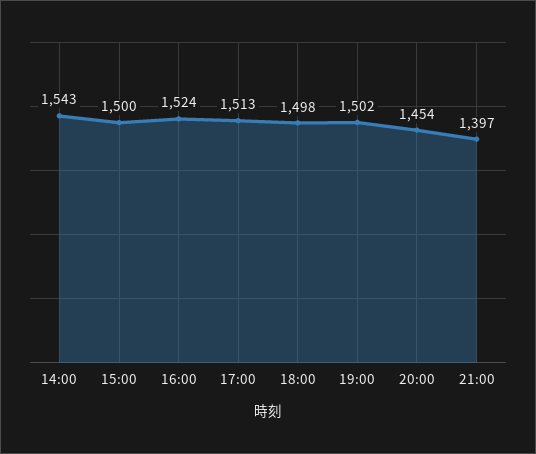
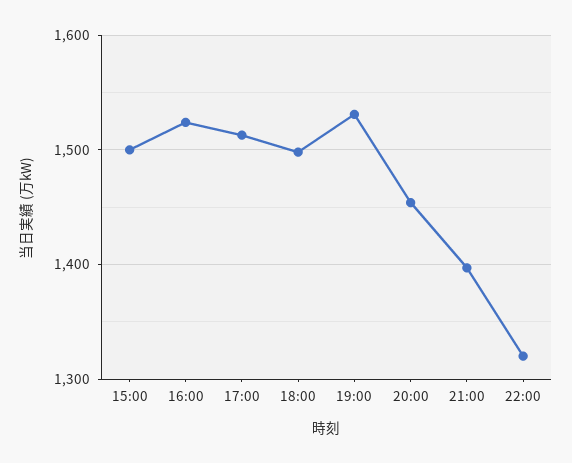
14:00: 1543 -> none
19:00: 1502 -> 1530
22:00: none -> 1320

